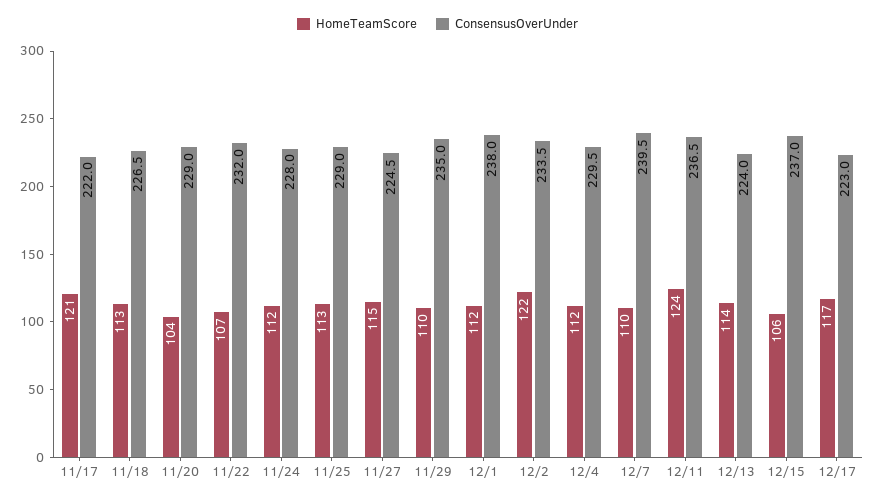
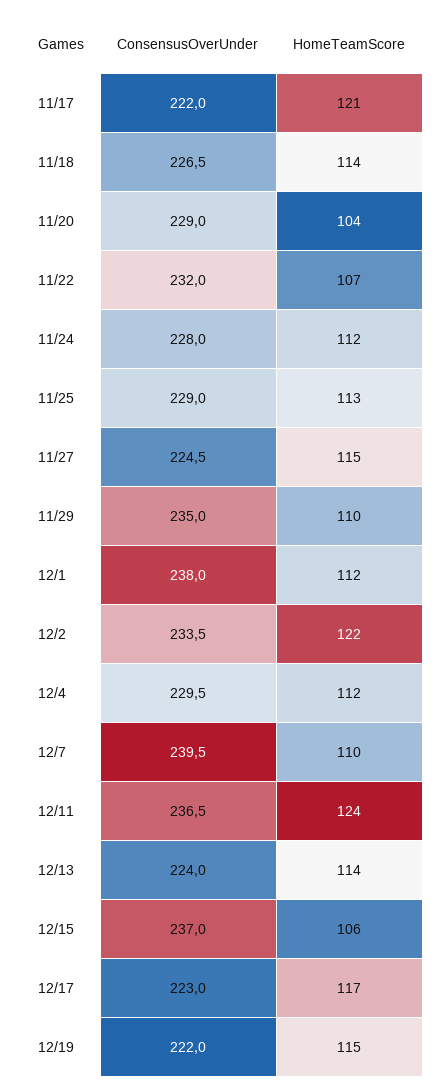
HomeTeamScore, 11/18: 113 -> 114
ConsensusOverUnder, 12/19: none -> 222
HomeTeamScore, 12/19: none -> 115

